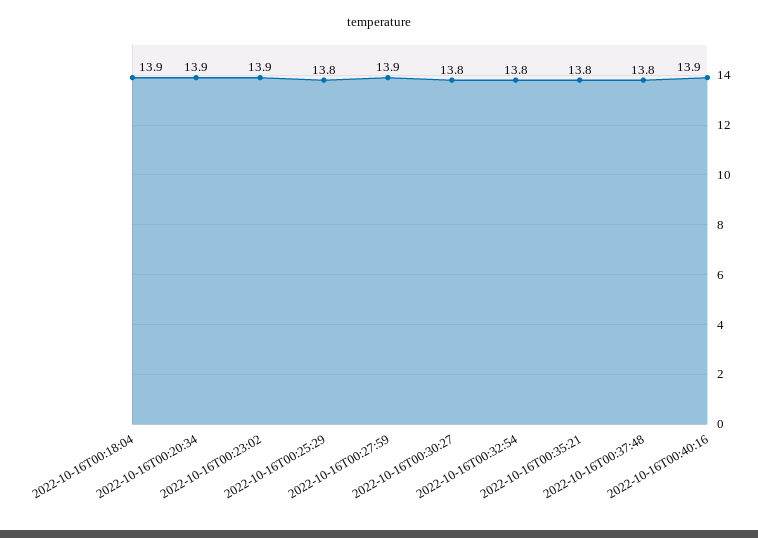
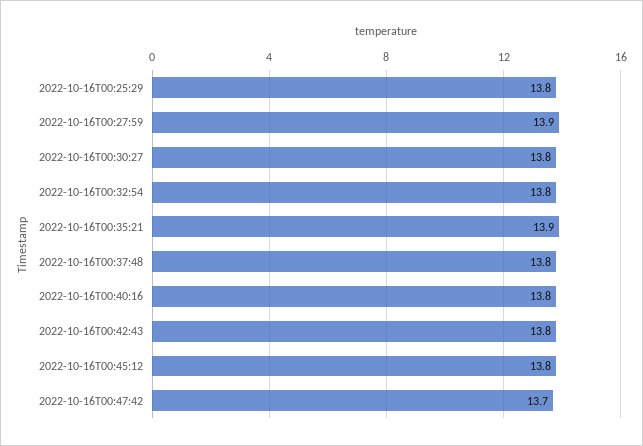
2022-10-16T00:18:04: 13.9 -> none
2022-10-16T00:20:34: 13.9 -> none
2022-10-16T00:23:02: 13.9 -> none
2022-10-16T00:35:21: 13.8 -> 13.9
2022-10-16T00:40:16: 13.9 -> 13.8
2022-10-16T00:42:43: none -> 13.8
2022-10-16T00:45:12: none -> 13.8
2022-10-16T00:47:42: none -> 13.7

